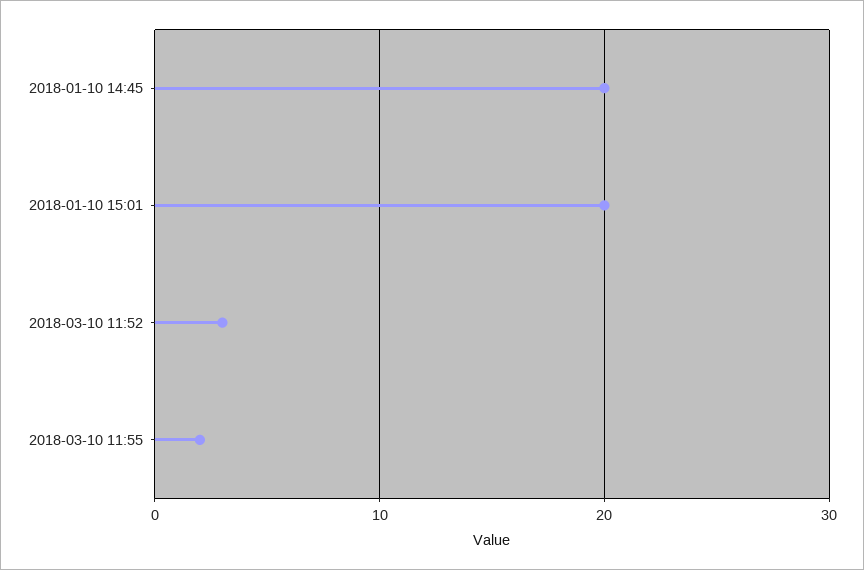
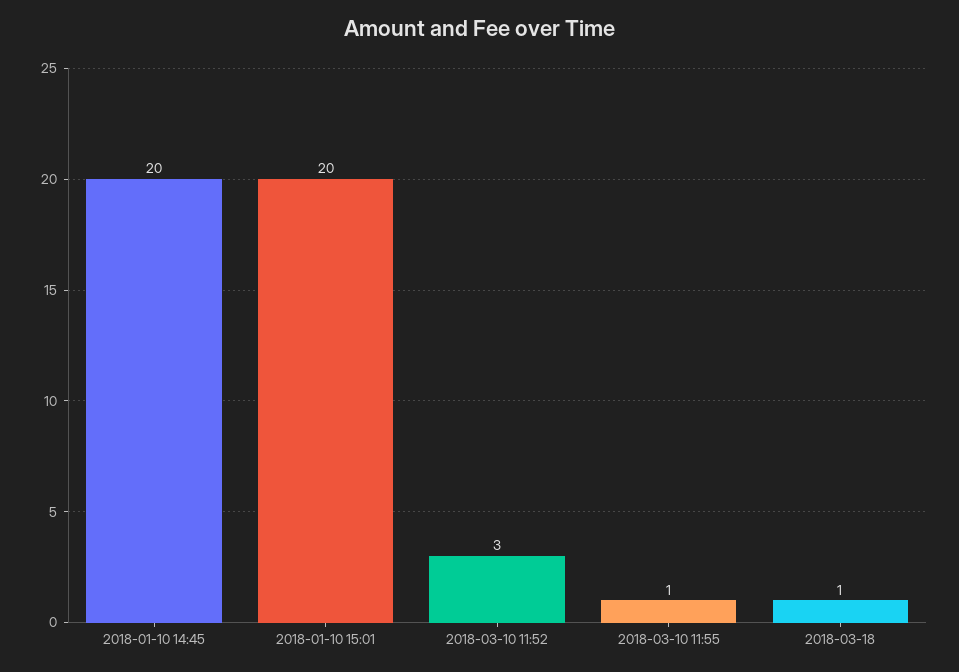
2018-03-10 11:55: 2 -> 1
2018-03-18: none -> 1

